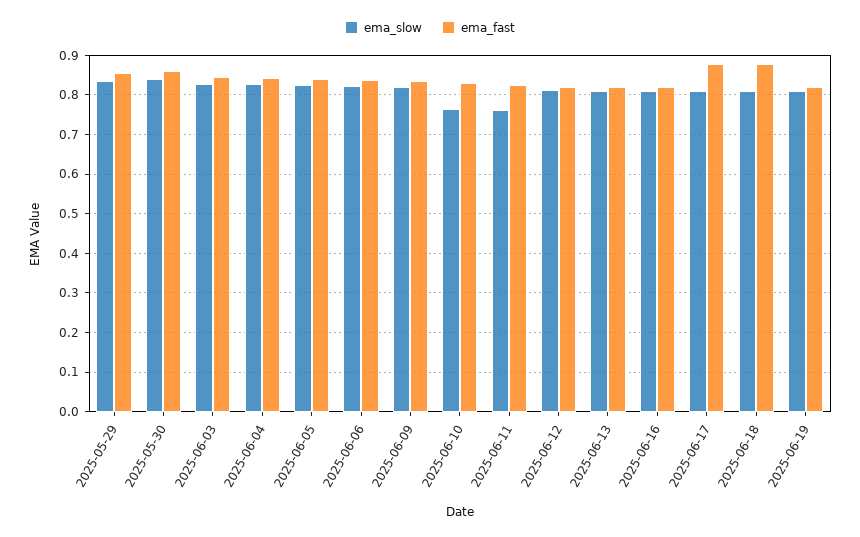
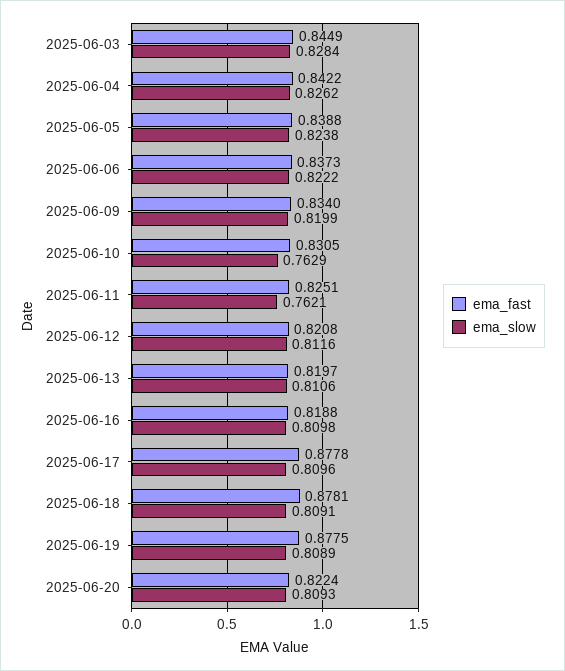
ema_slow, 2025-05-29: 0.84 -> none
ema_fast, 2025-05-29: 0.86 -> none
ema_slow, 2025-05-30: 0.84 -> none
ema_fast, 2025-05-30: 0.86 -> none
ema_fast, 2025-06-19: 0.82 -> 0.8775
ema_fast, 2025-06-20: none -> 0.8224
ema_slow, 2025-06-20: none -> 0.8093

